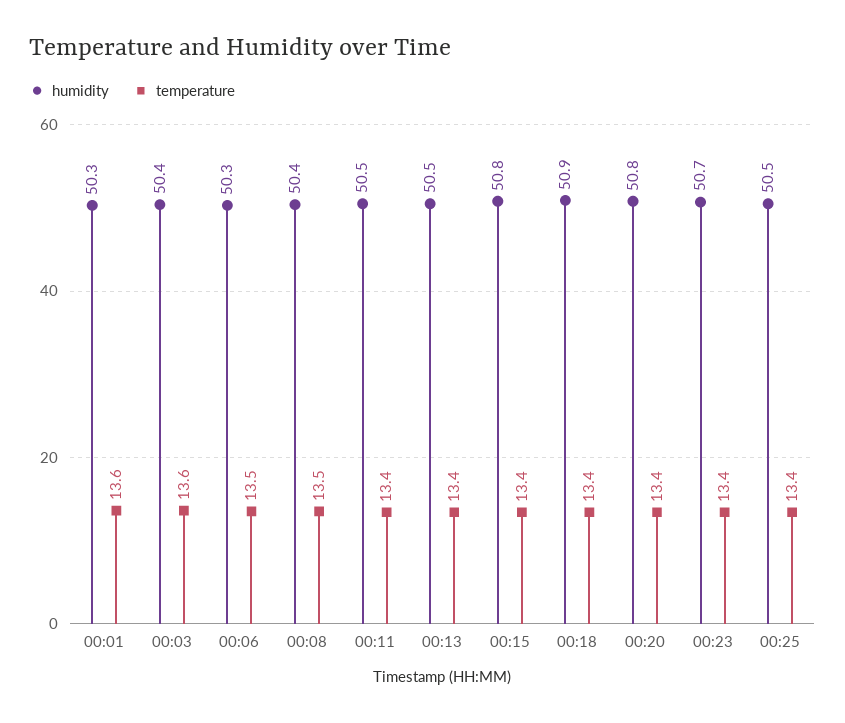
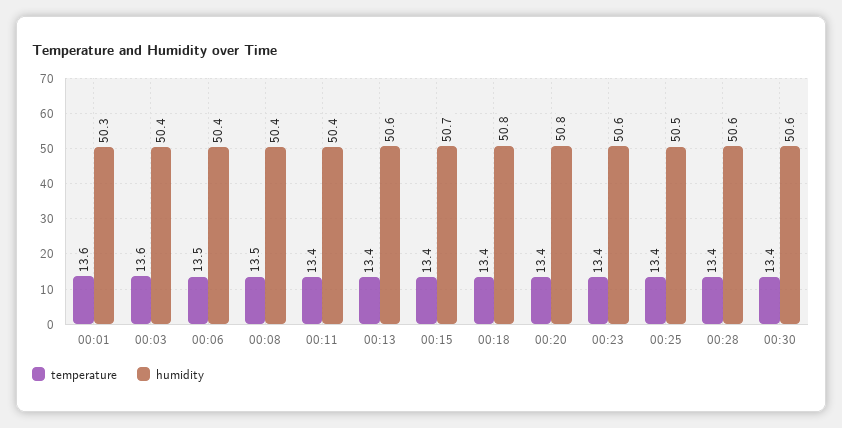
humidity, 00:06: 50.3 -> 50.4
humidity, 00:11: 50.5 -> 50.4
humidity, 00:13: 50.5 -> 50.6
humidity, 00:15: 50.8 -> 50.7
humidity, 00:18: 50.9 -> 50.8
humidity, 00:23: 50.7 -> 50.6
temperature, 00:28: none -> 13.4
humidity, 00:28: none -> 50.6
temperature, 00:30: none -> 13.4
humidity, 00:30: none -> 50.6

